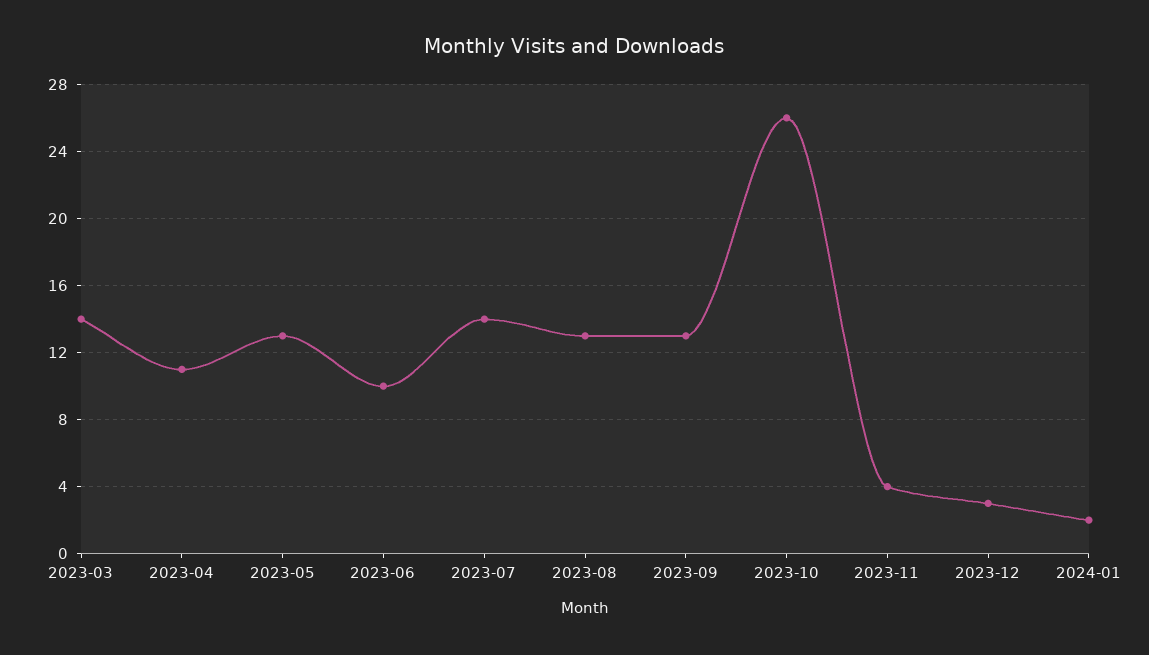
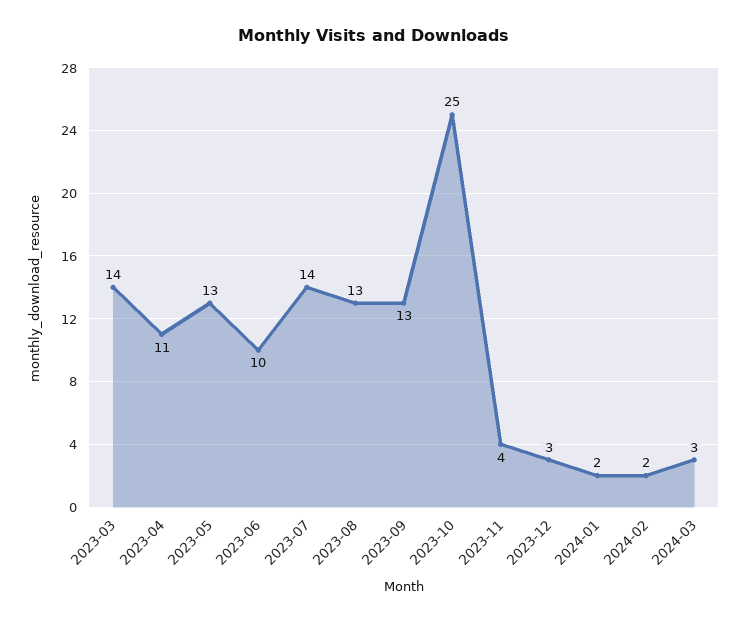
2023-10: 26 -> 25
2024-02: none -> 2
2024-03: none -> 3

